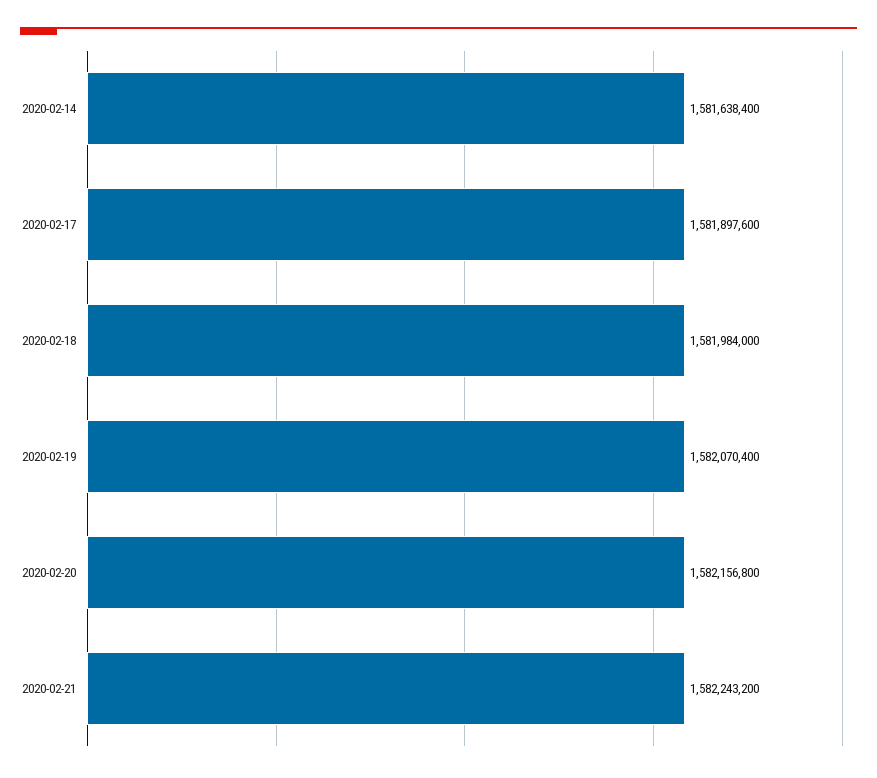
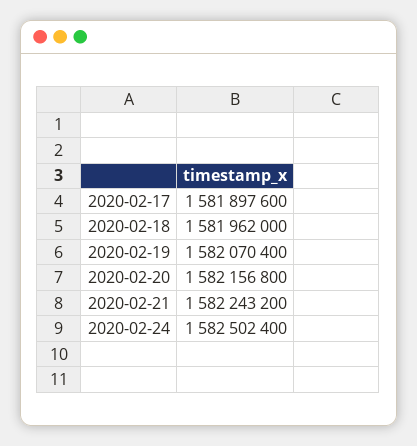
2020-02-14: 1581638400 -> none
2020-02-18: 1581984000 -> 1581962000
2020-02-24: none -> 1582502400

